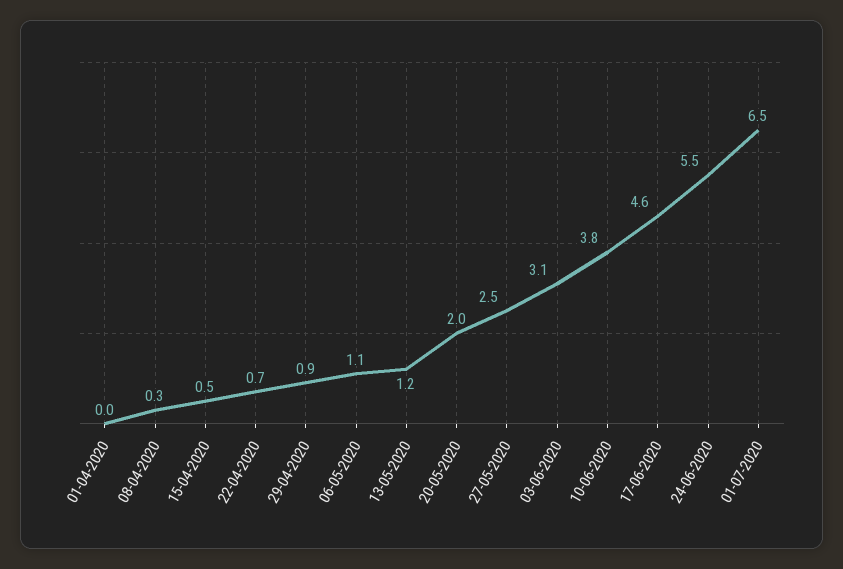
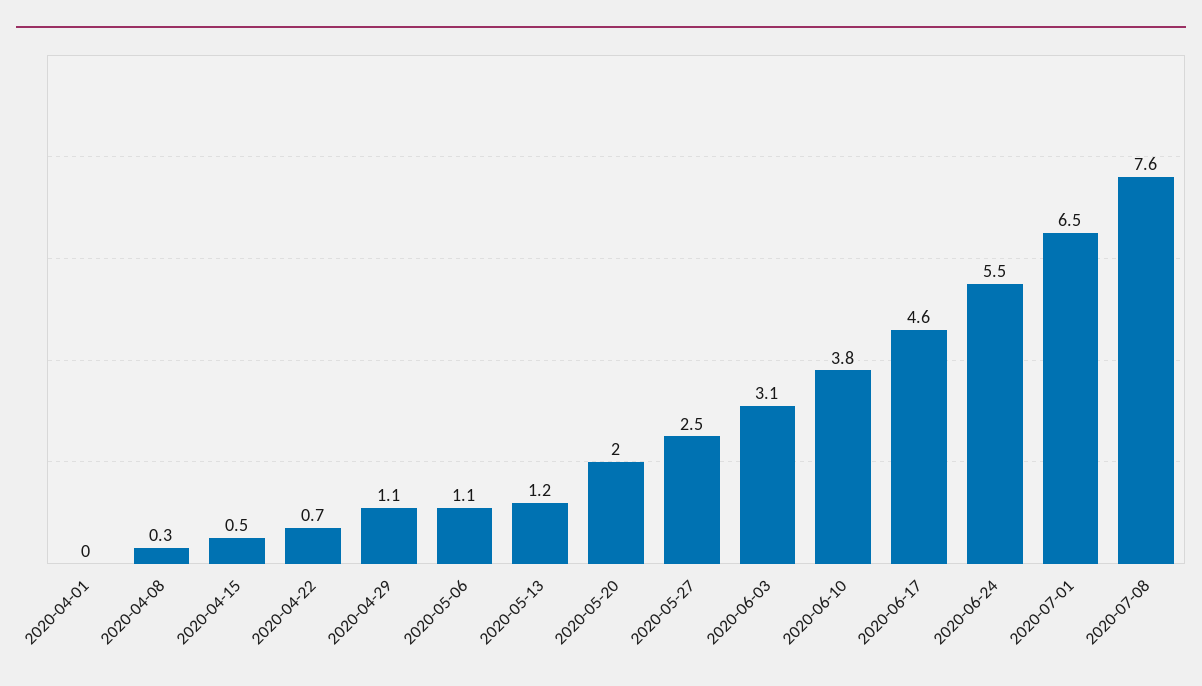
29-04-2020: 0.9 -> 1.1
2020-07-08: none -> 7.6

